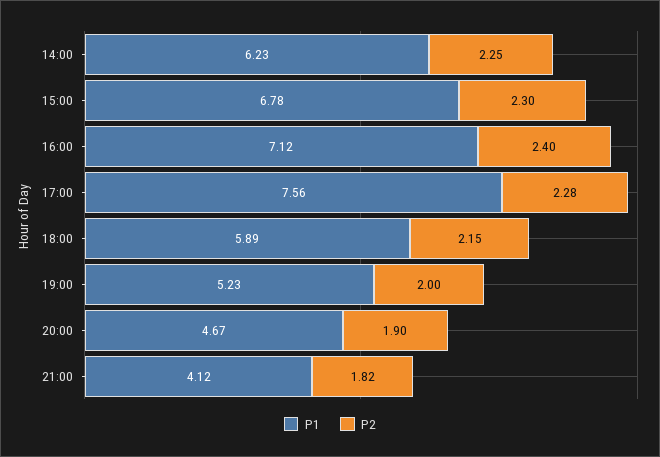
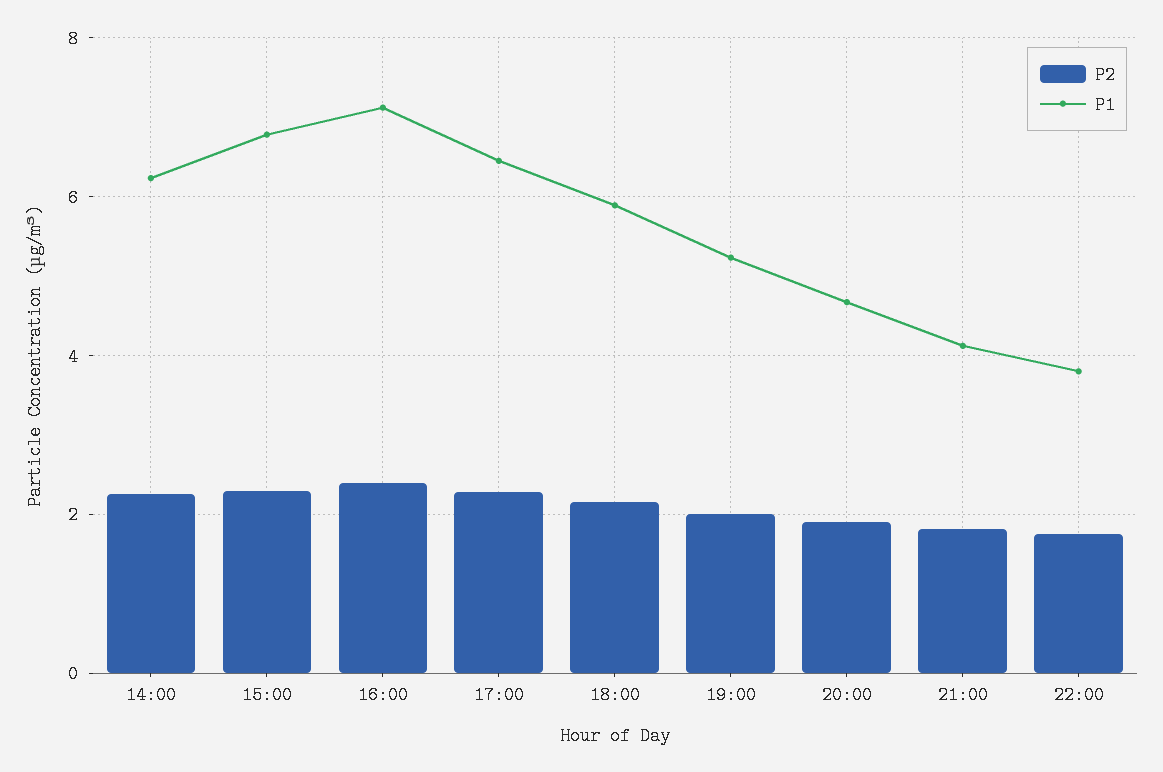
P1, 17:00: 7.56 -> 6.4
P2, 22:00: none -> 1.8
P1, 22:00: none -> 3.8

